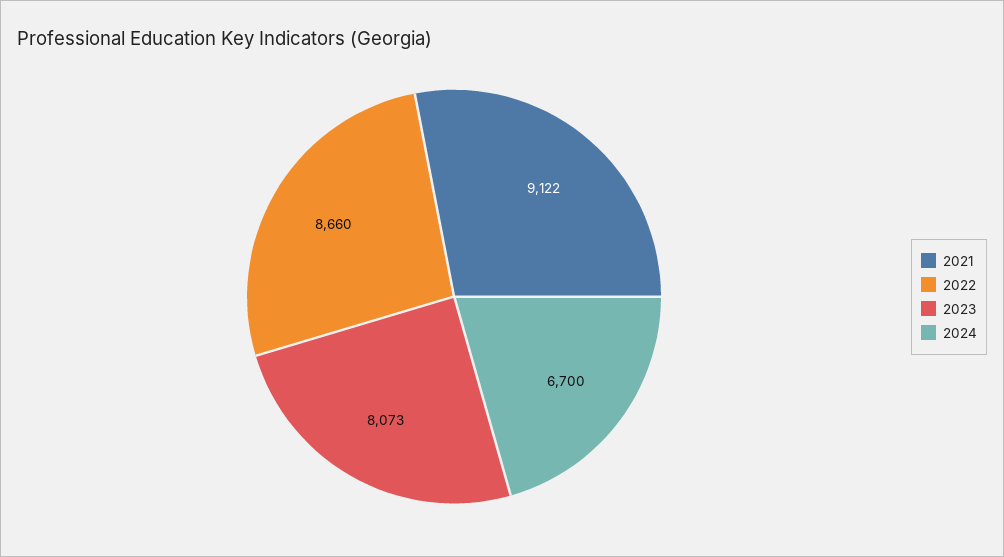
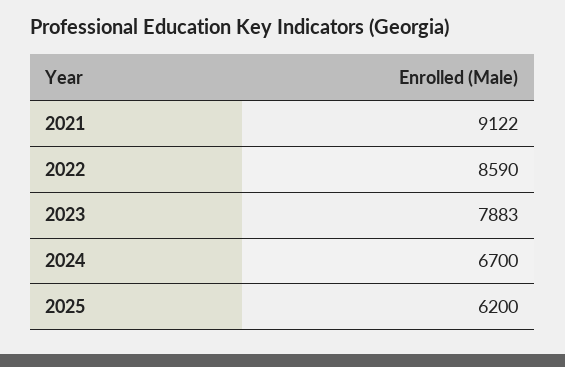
2022: 8660 -> 8590
2023: 8073 -> 7883
2025: none -> 6200

